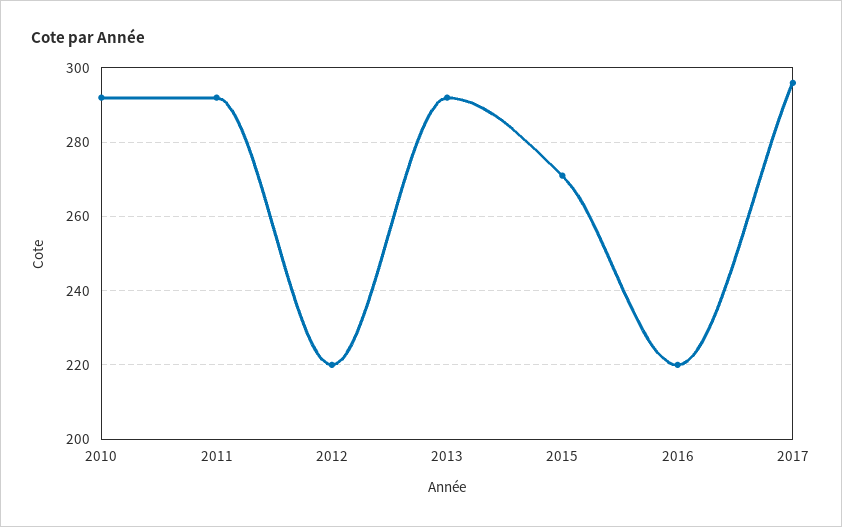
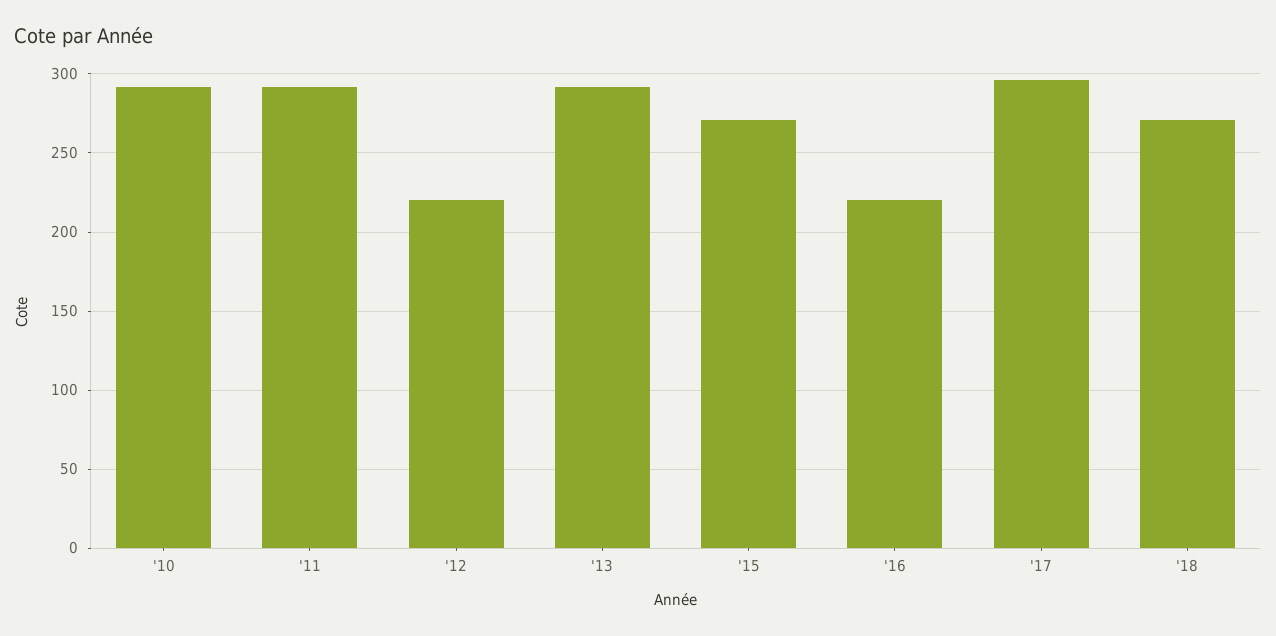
'18: none -> 270

